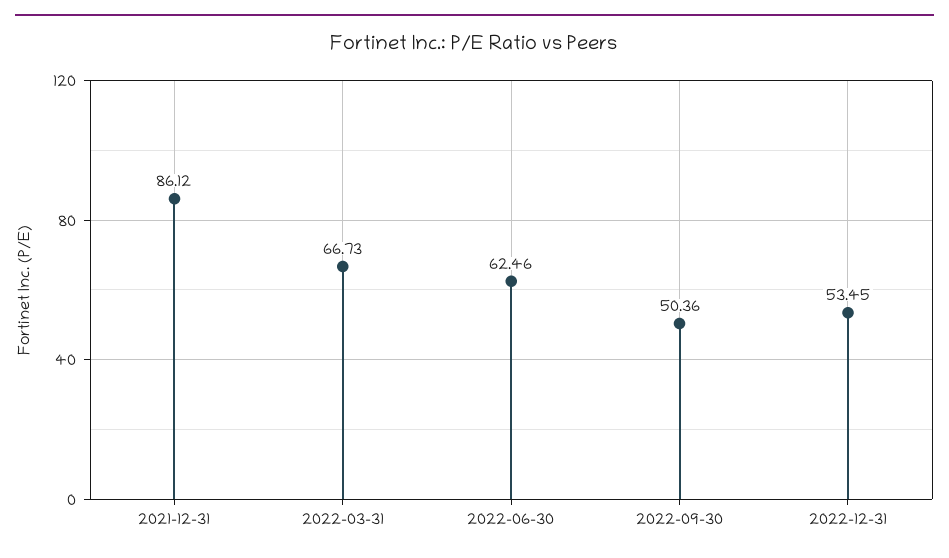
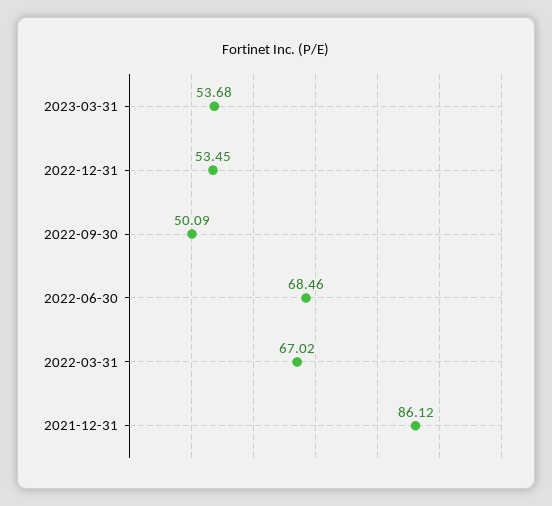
2022-03-31: 66.73 -> 67.02
2022-06-30: 62.46 -> 68.46
2022-09-30: 50.36 -> 50.09
2023-03-31: none -> 53.68

